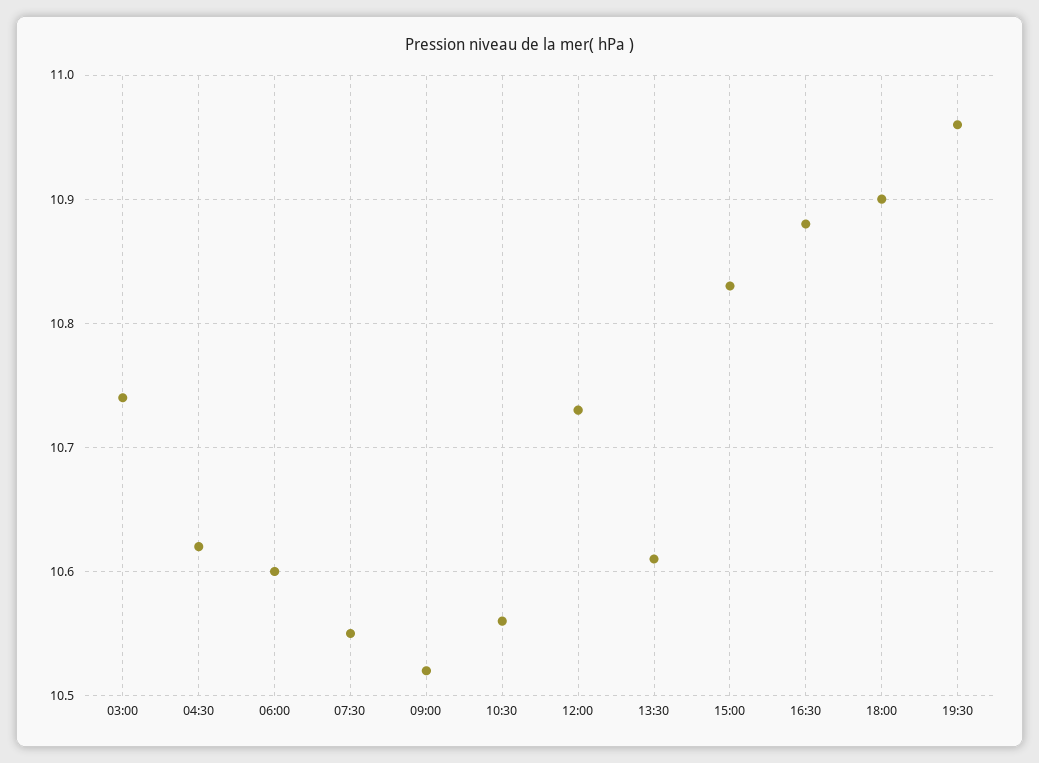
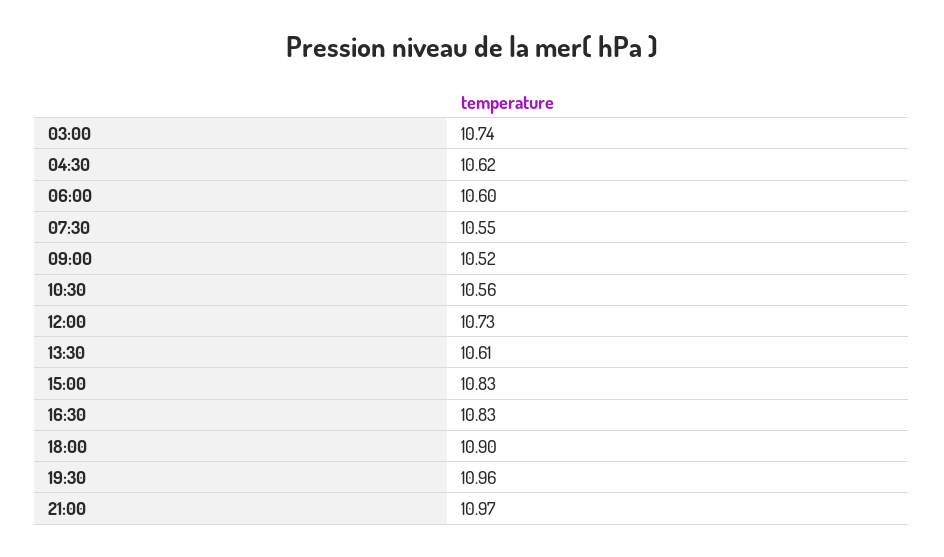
16:30: 10.88 -> 10.83
21:00: none -> 10.97

